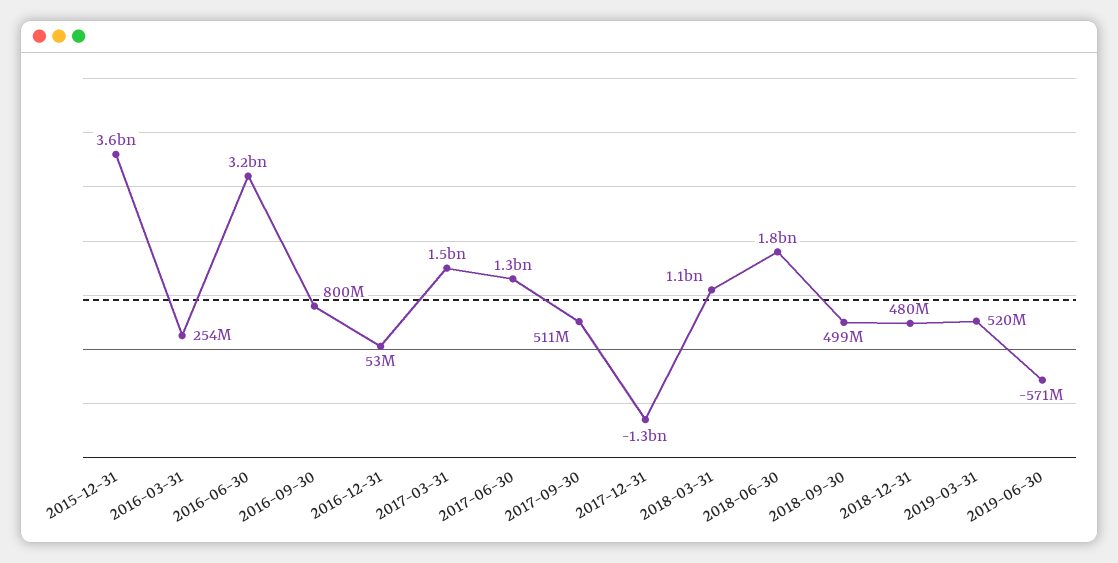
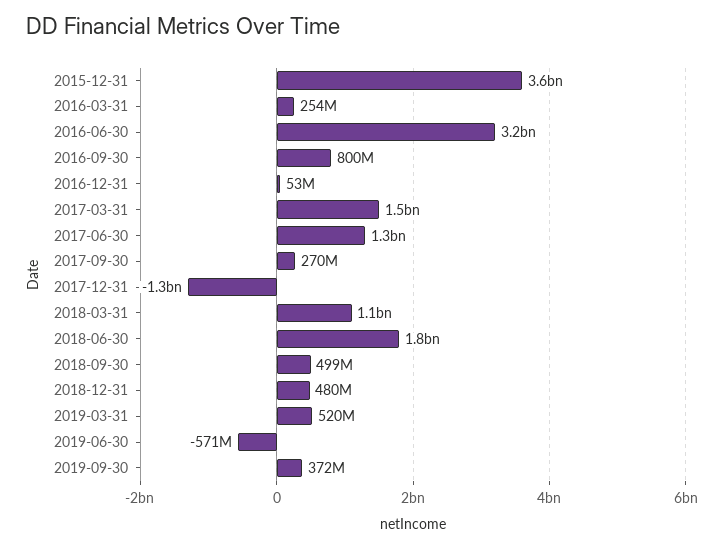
2017-09-30: 511000000 -> 270000000
2019-09-30: none -> 372000000

